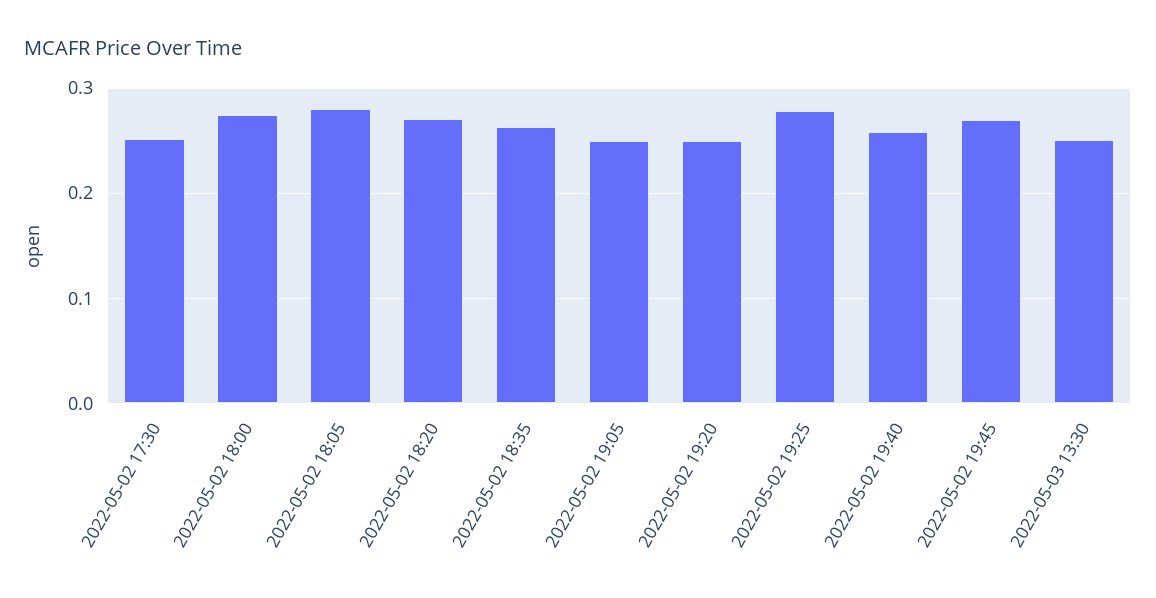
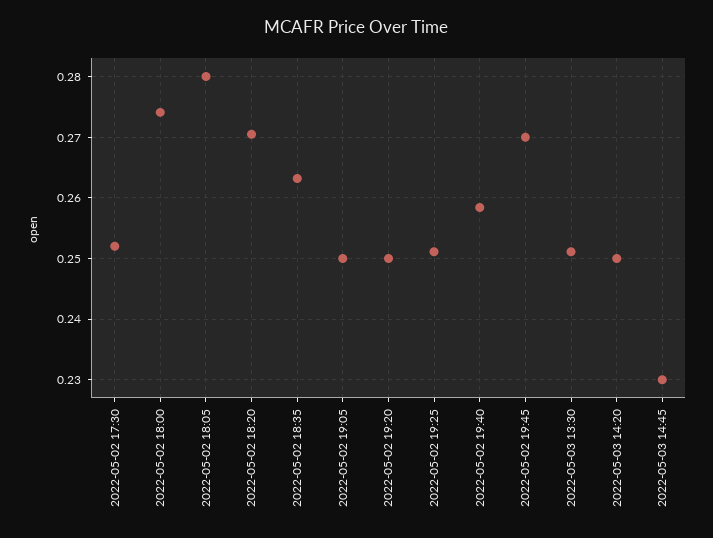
2022-05-02 19:25: 0.28 -> 0.251
2022-05-03 14:20: none -> 0.25
2022-05-03 14:45: none -> 0.23

